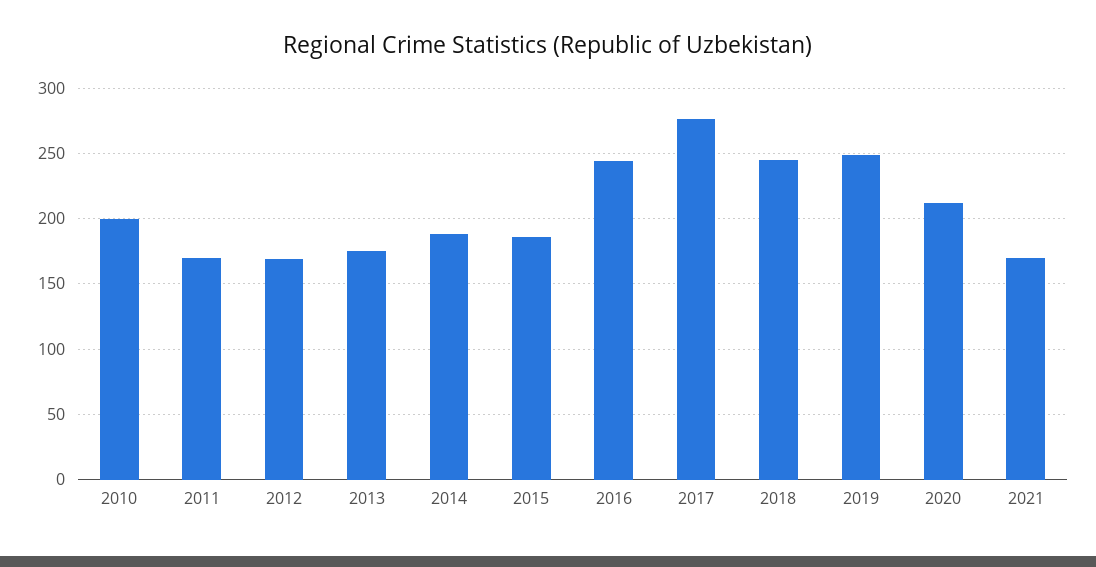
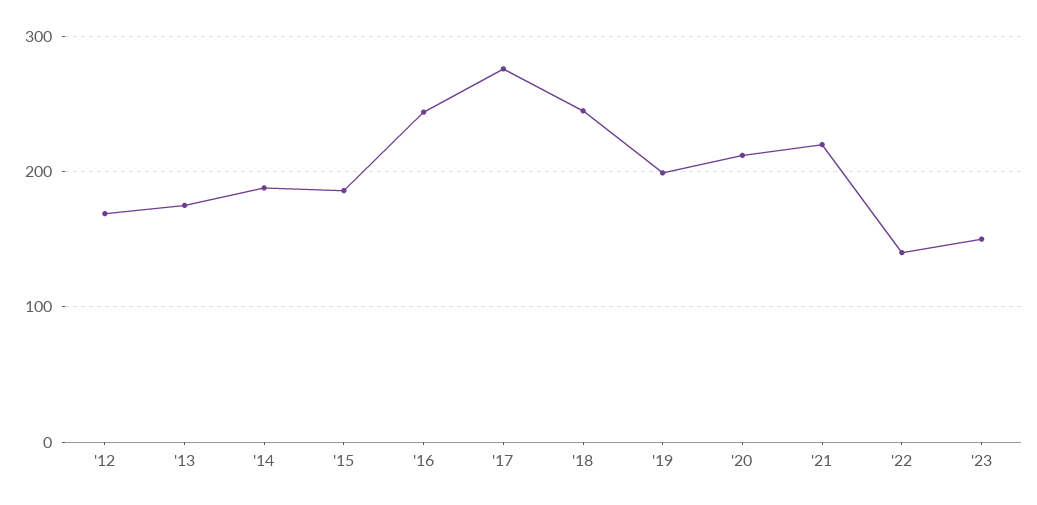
2010: 200 -> none
2011: 170 -> none
2019: 250 -> 200
2021: 170 -> 220
'22: none -> 140
'23: none -> 150

